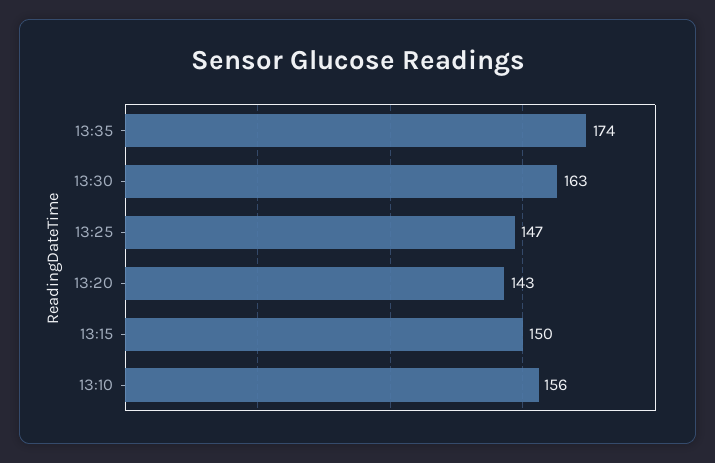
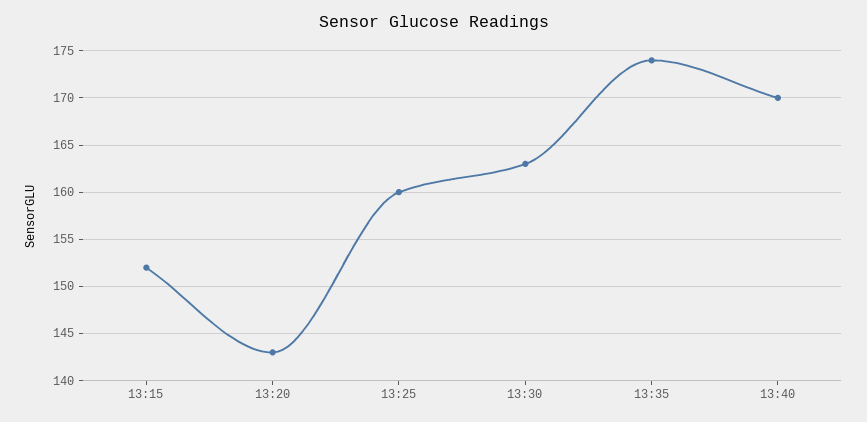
13:25: 147 -> 160
13:15: 150 -> 152
13:10: 156 -> none
13:40: none -> 170

